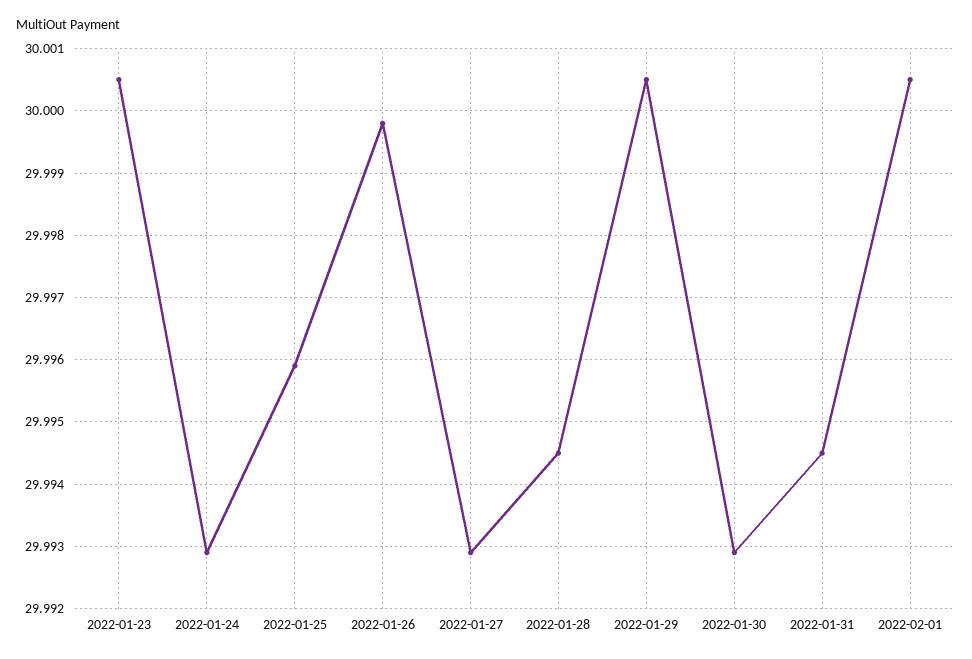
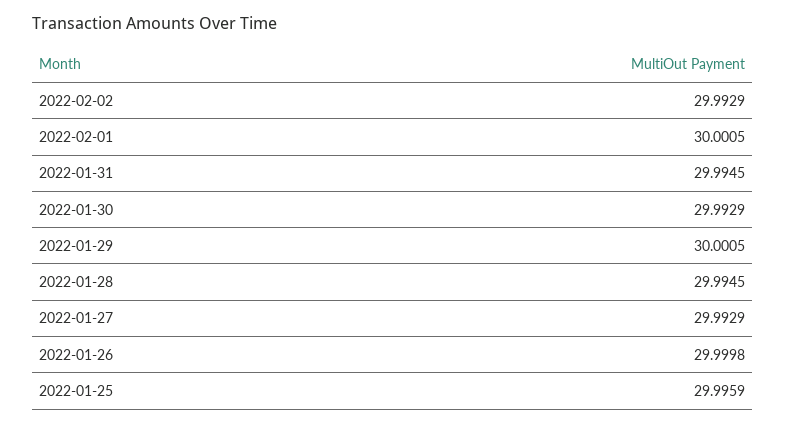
2022-01-23: 30.0005 -> none
2022-01-24: 29.9929 -> none
2022-02-02: none -> 29.9929

